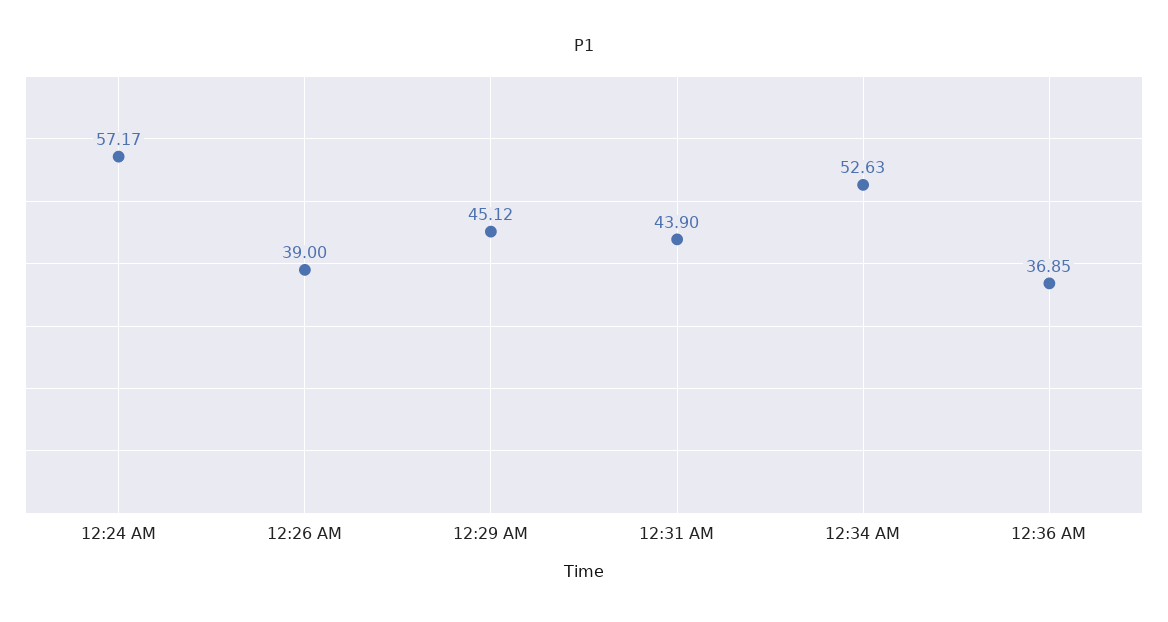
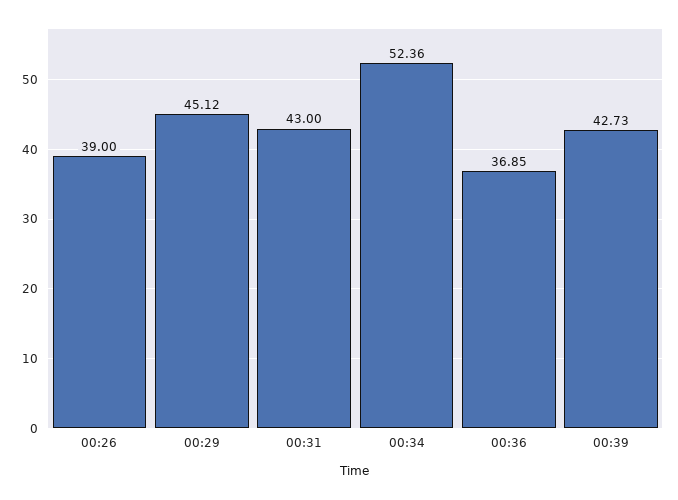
12:24 AM: 57.17 -> none
12:31 AM: 43.9 -> 43
12:34 AM: 52.63 -> 52.36
00:39: none -> 42.73

